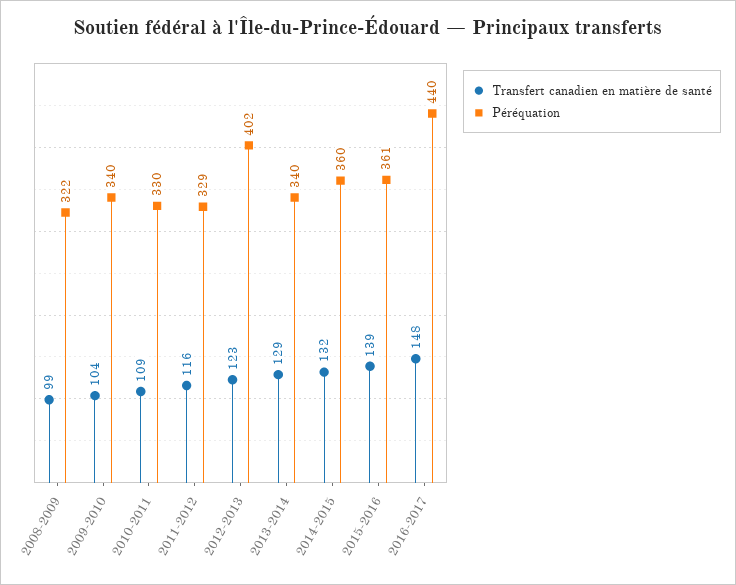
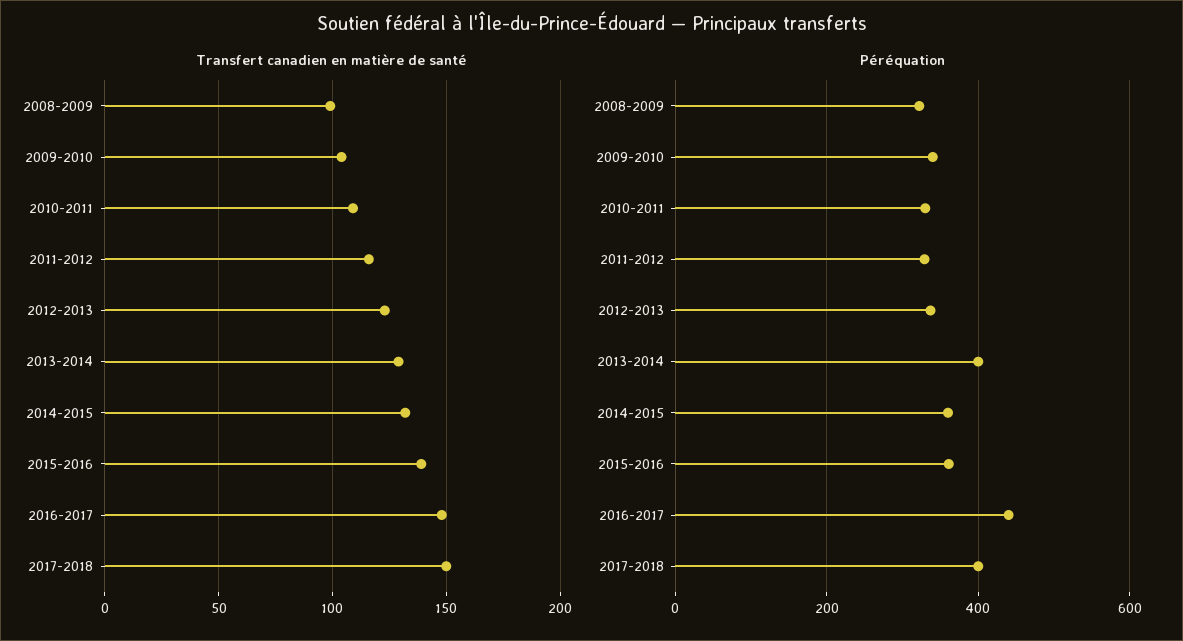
Péréquation, 2012-2013: 402 -> 340
Péréquation, 2013-2014: 340 -> 400
Transfert canadien en matière de santé, 2017-2018: none -> 150
Péréquation, 2017-2018: none -> 400

